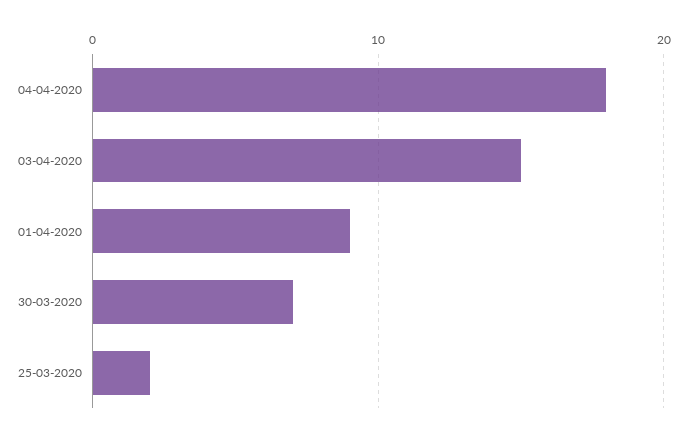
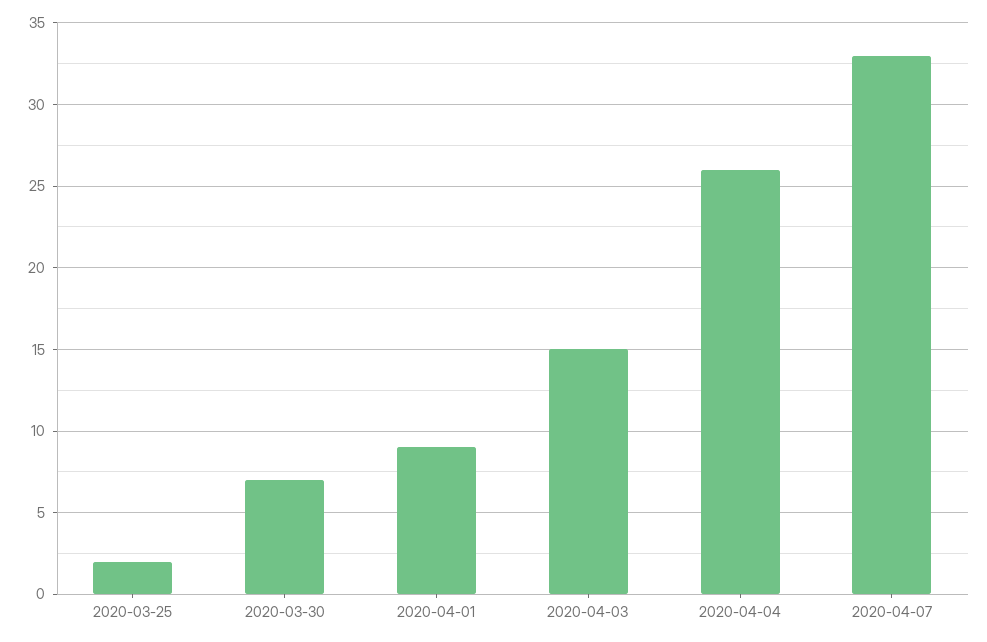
04-04-2020: 18 -> 26
2020-04-07: none -> 33

